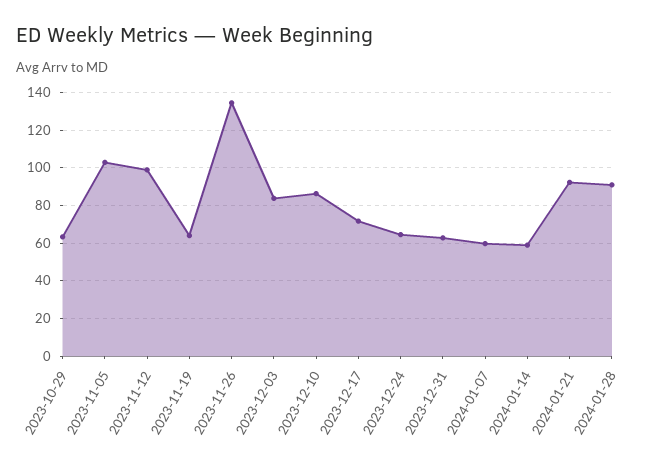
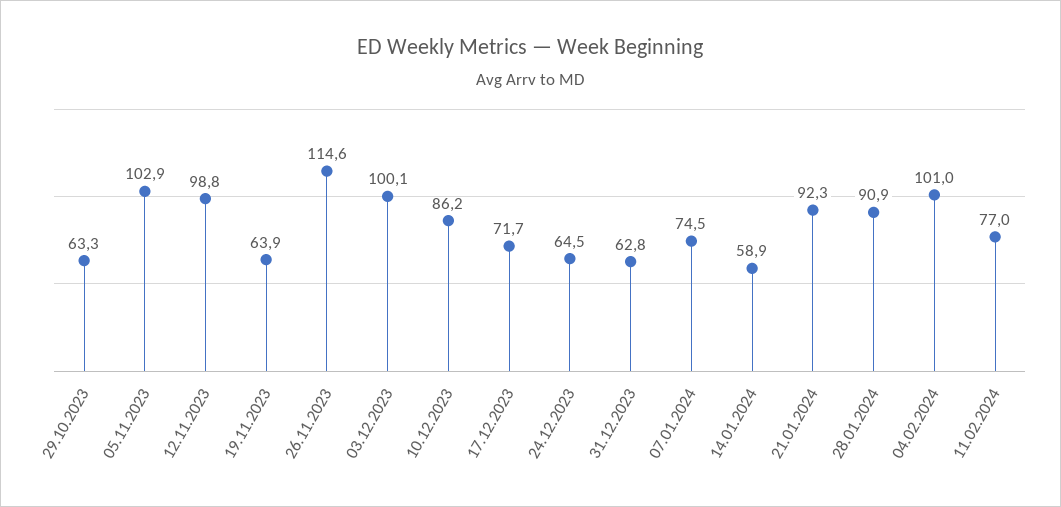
2023-11-26: 135 -> 114.6
2023-12-03: 85 -> 100.1
2024-01-07: 60 -> 74.5
04.02.2024: none -> 101
11.02.2024: none -> 77

